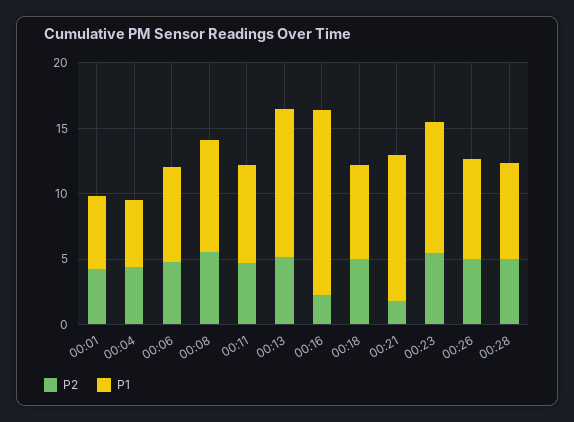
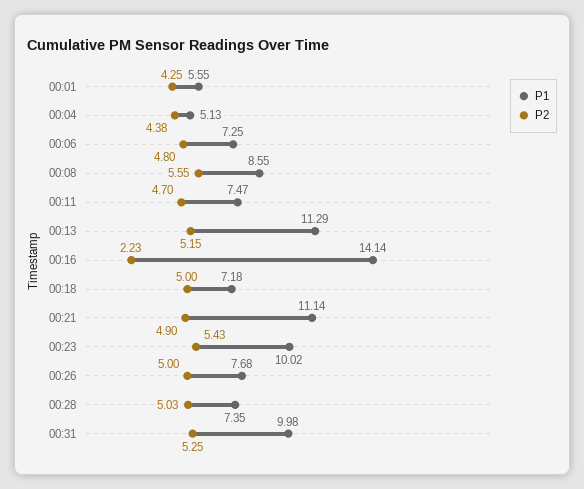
P2, 00:21: 2 -> 4.9
P1, 00:31: none -> 9.98
P2, 00:31: none -> 5.25

